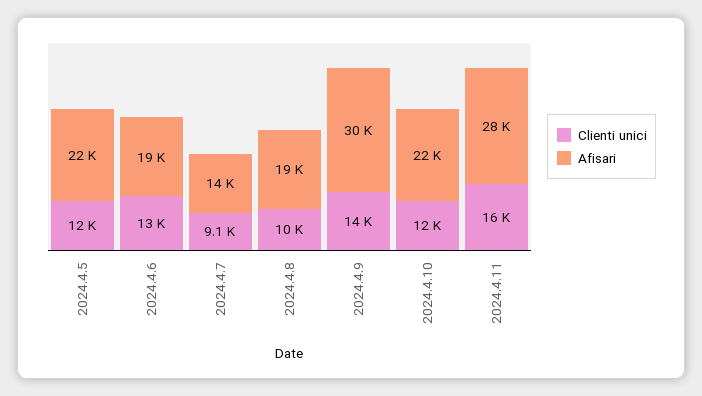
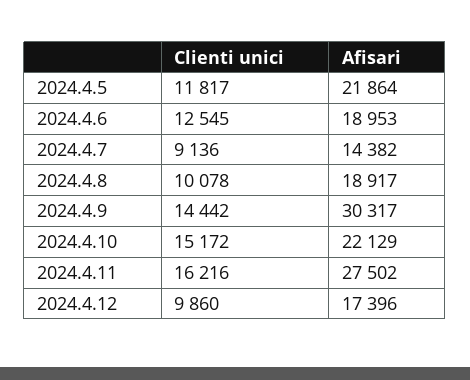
Clienti unici, 2024.4.10: 12000 -> 15172
Clienti unici, 2024.4.12: none -> 9860
Afisari, 2024.4.12: none -> 17396

